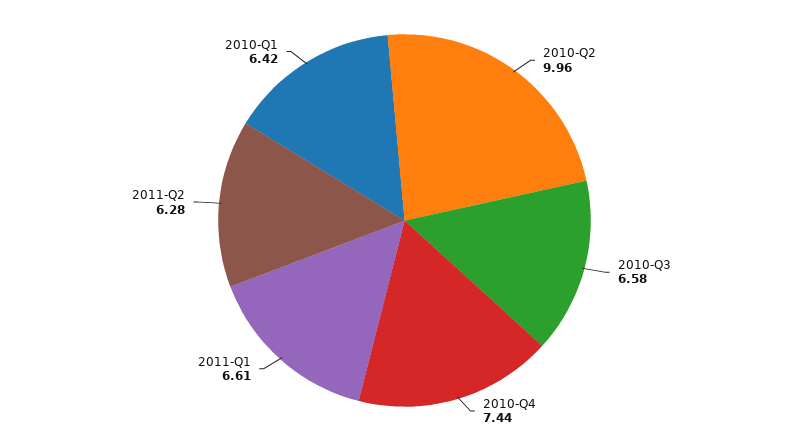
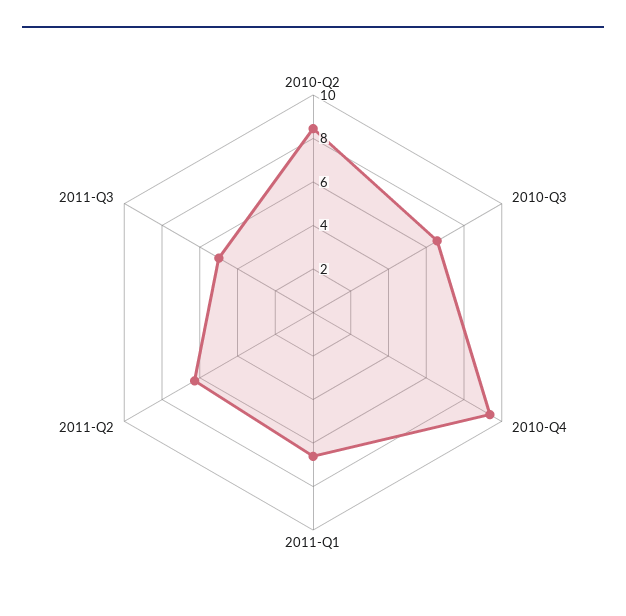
2010-Q2: 9.96 -> 8.5
2010-Q4: 7.44 -> 9.5
2010-Q1: 6.42 -> none
2011-Q3: none -> 5

